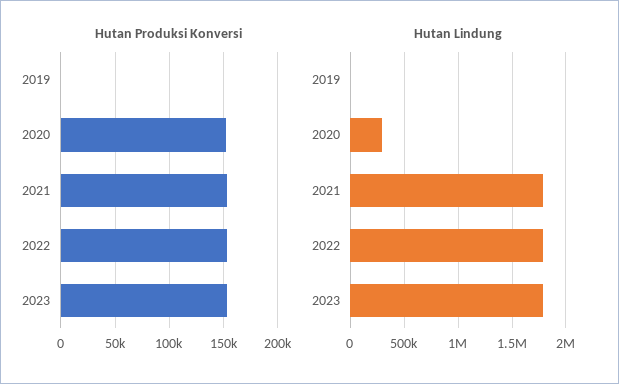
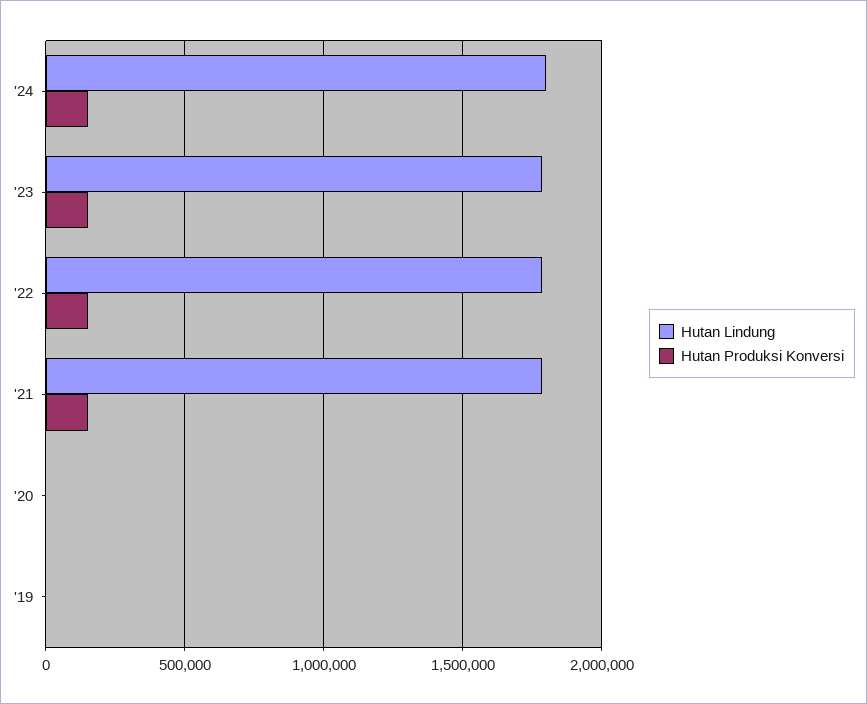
Hutan Produksi Konversi, 2020: 150000 -> 0
Hutan Lindung, 2020: 300000 -> 0
Hutan Lindung, '24: none -> 1800000
Hutan Produksi Konversi, '24: none -> 150000

